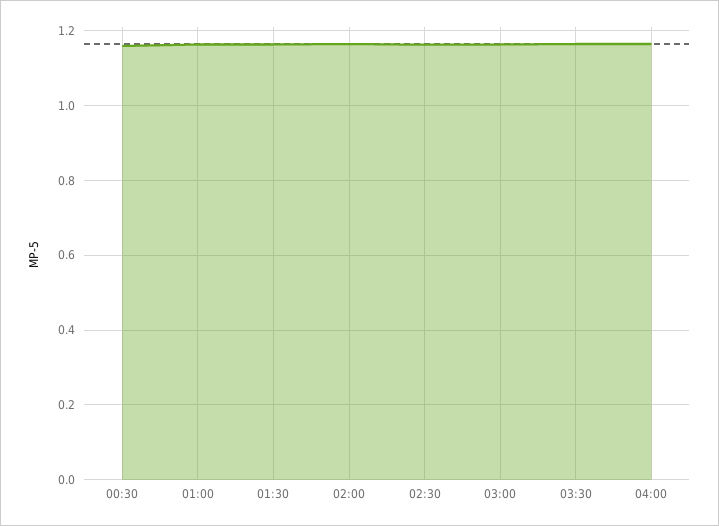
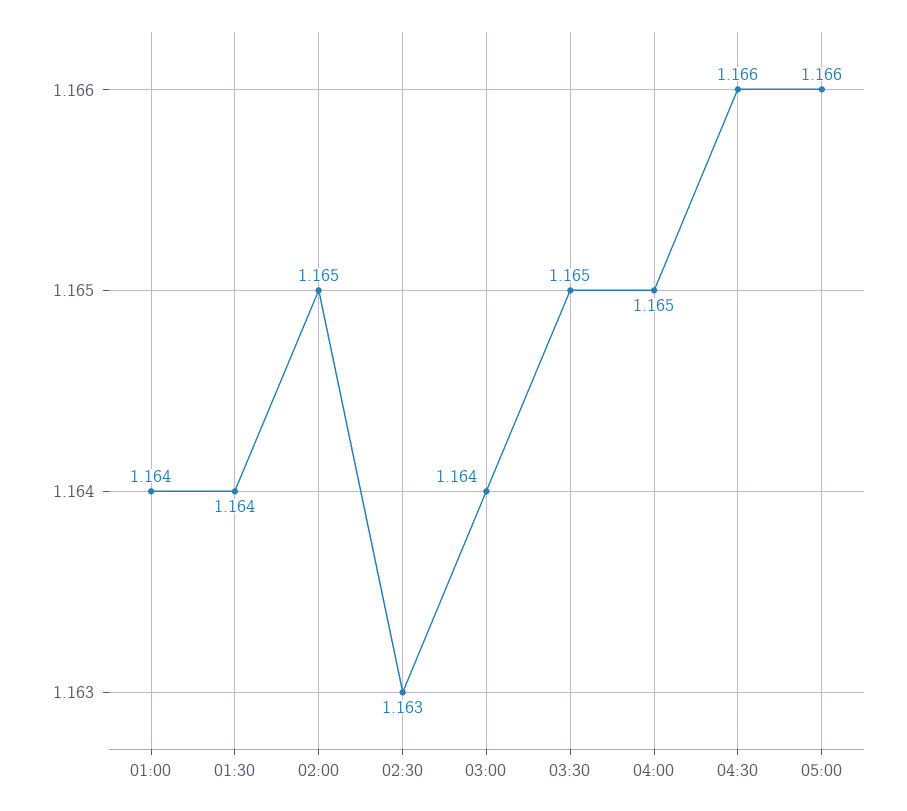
00:30: 1.16 -> none
04:30: none -> 1.166
05:00: none -> 1.166

